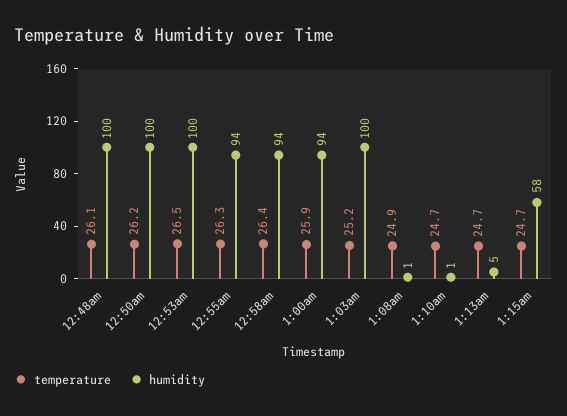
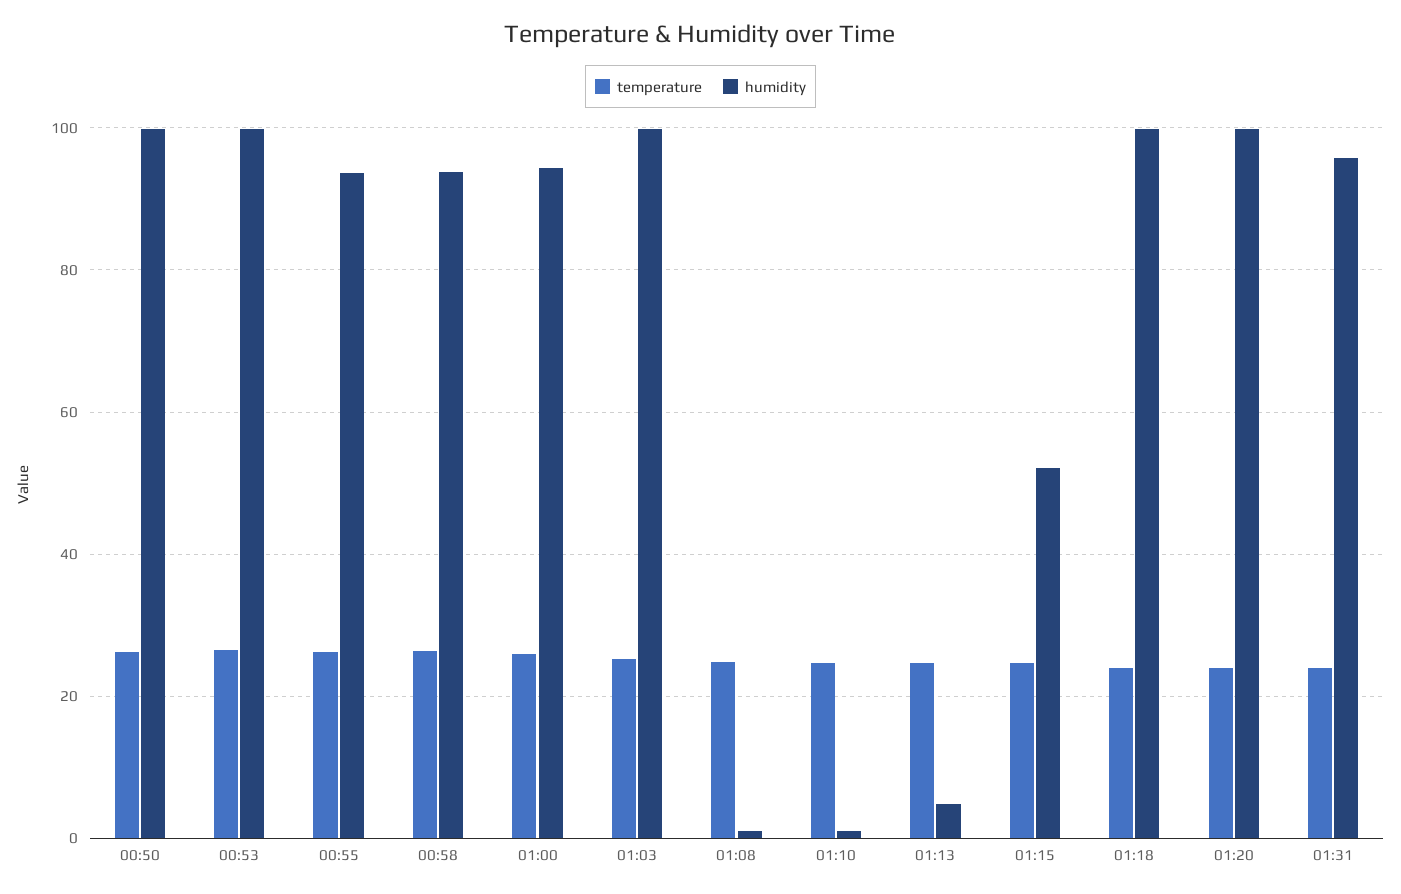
temperature, 12:48am: 26.1 -> none
humidity, 12:48am: 100 -> none
humidity, 1:15am: 58 -> 52
temperature, 01:18: none -> 24
humidity, 01:18: none -> 100
temperature, 01:20: none -> 24
humidity, 01:20: none -> 100
temperature, 01:31: none -> 24
humidity, 01:31: none -> 96

